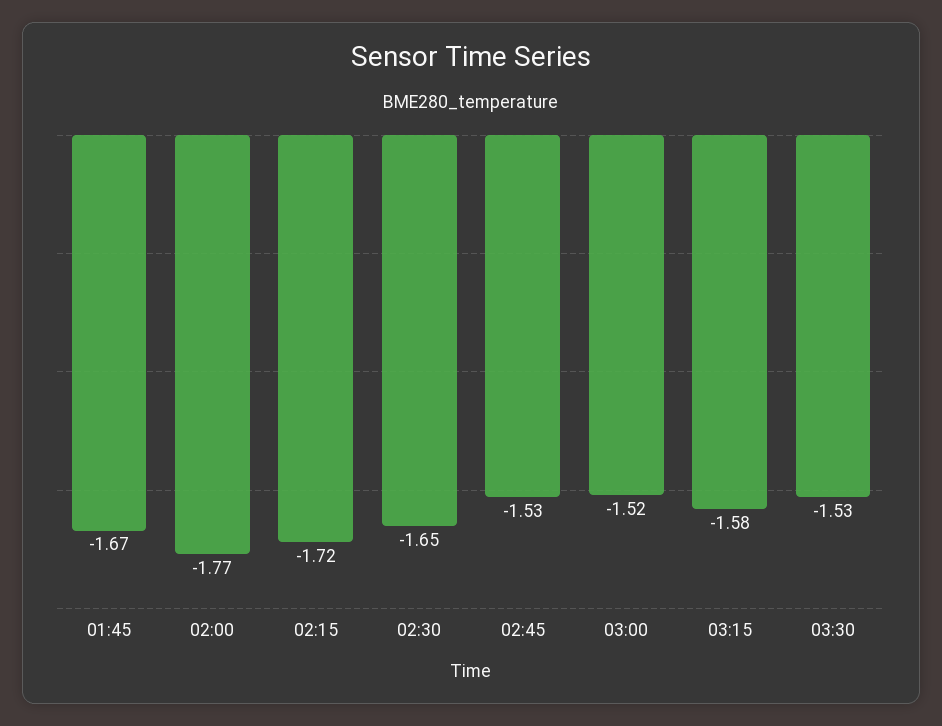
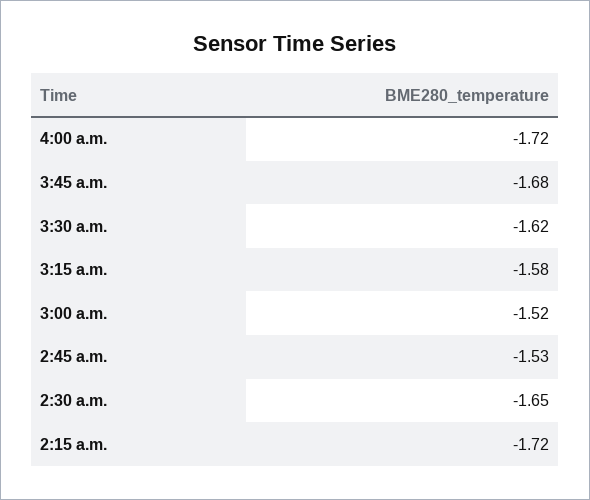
01:45: -1.67 -> none
02:00: -1.77 -> none
03:30: -1.53 -> -1.62
4:00 a.m.: none -> -1.72
3:45 a.m.: none -> -1.68

